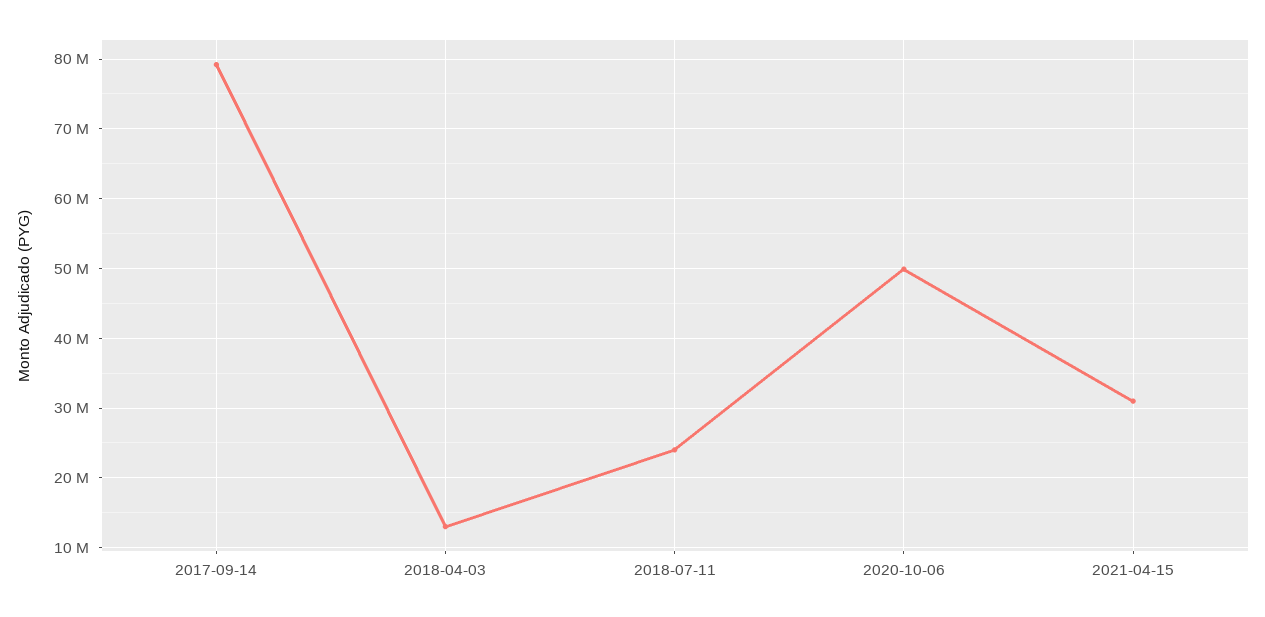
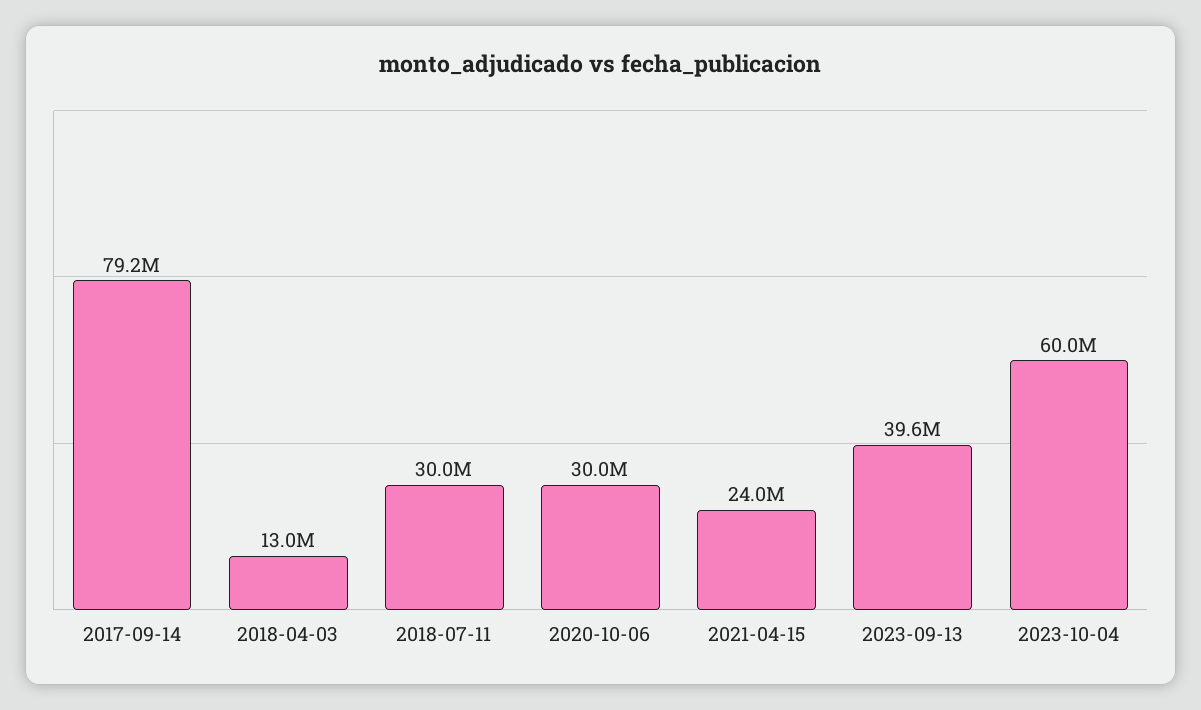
2018-07-11: 24000000 -> 30000000
2020-10-06: 50000000 -> 30000000
2021-04-15: 31000000 -> 24000000
2023-09-13: none -> 39600000
2023-10-04: none -> 60000000

